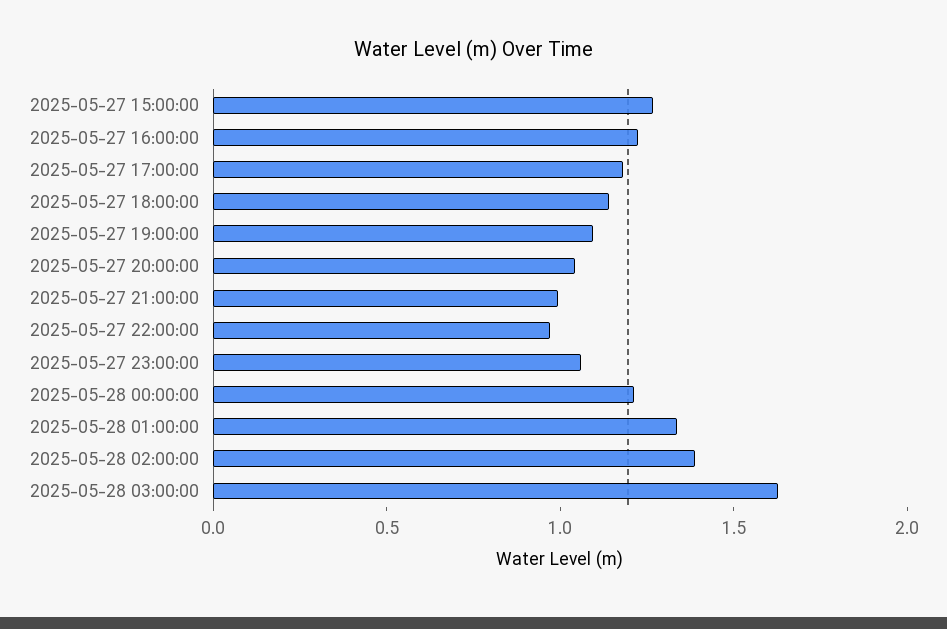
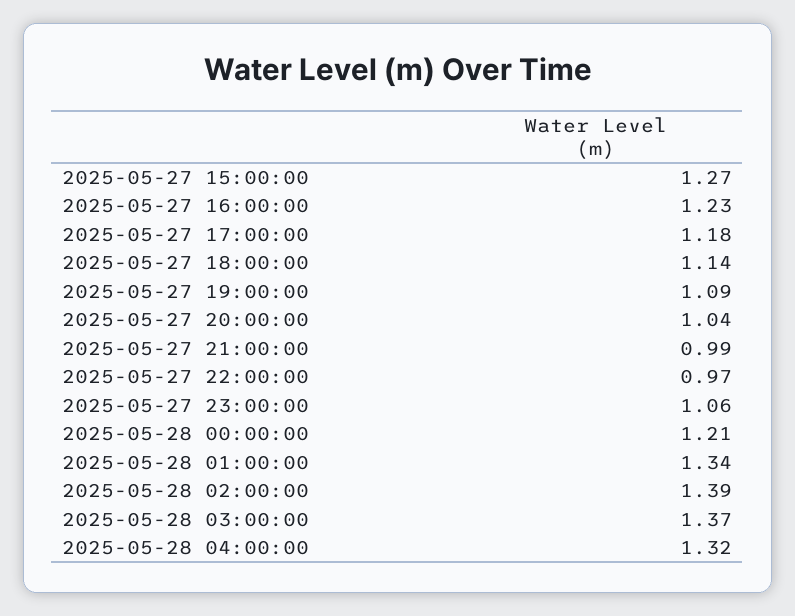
2025-05-28 03:00:00: 1.6 -> 1.37
2025-05-28 04:00:00: none -> 1.32

